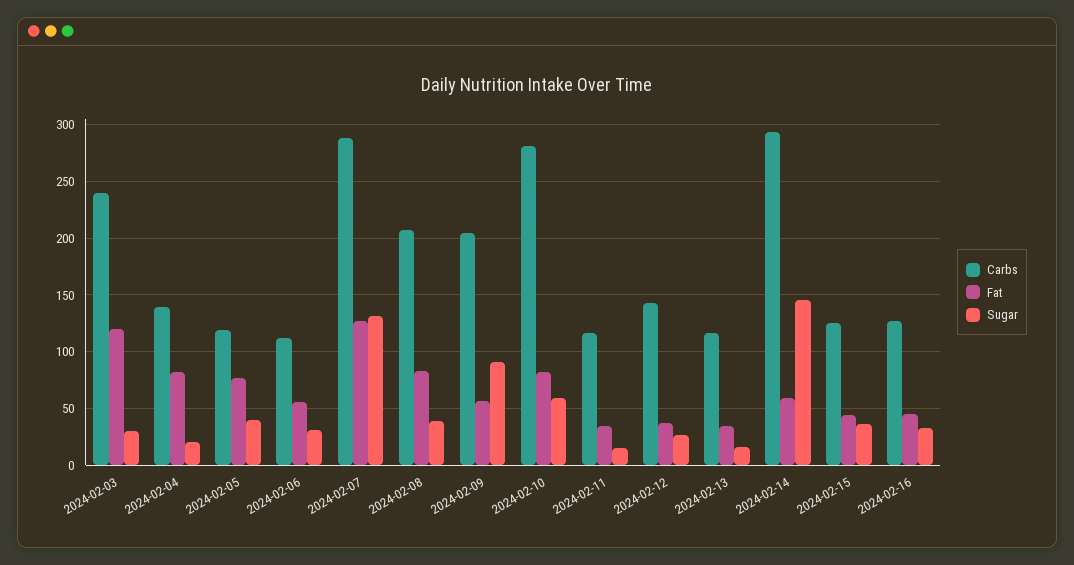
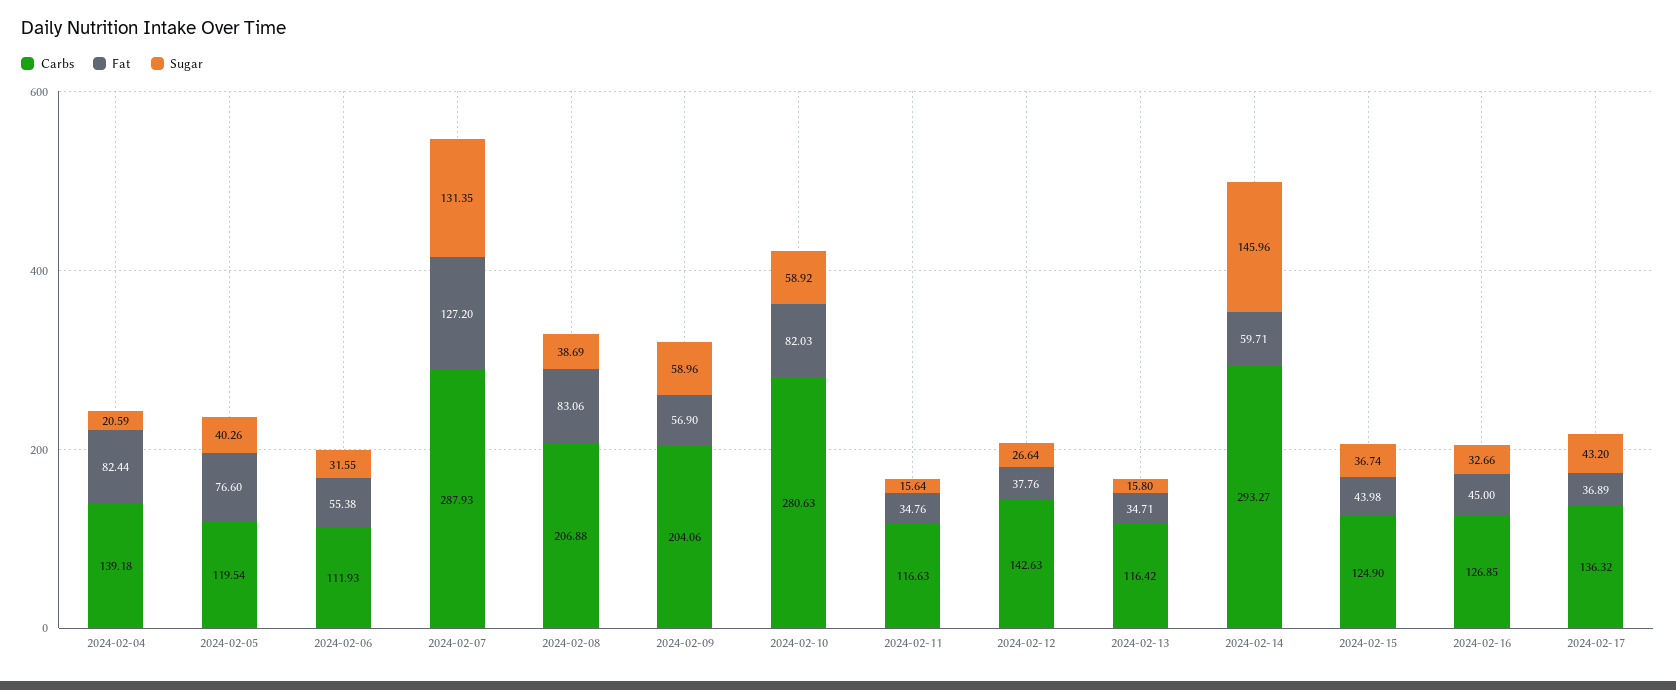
Carbs, 2024-02-03: 240 -> none
Fat, 2024-02-03: 120 -> none
Sugar, 2024-02-03: 30 -> none
Sugar, 2024-02-09: 90 -> 58.96
Carbs, 2024-02-17: none -> 136.32
Fat, 2024-02-17: none -> 36.89
Sugar, 2024-02-17: none -> 43.2

